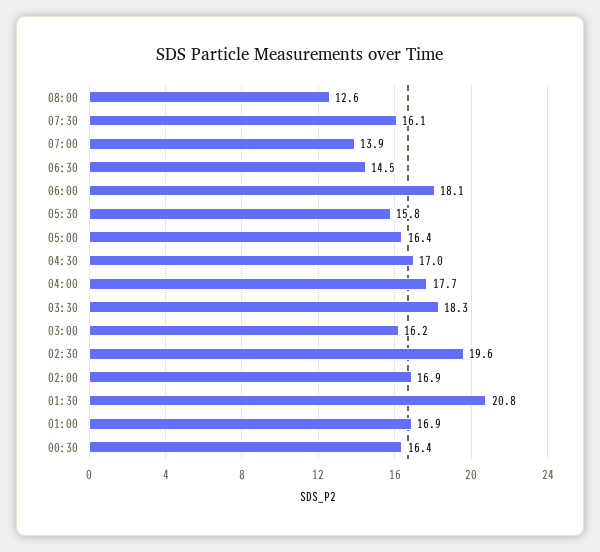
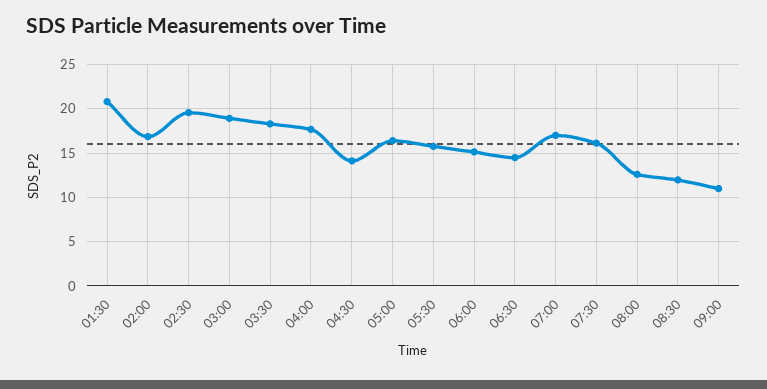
07:00: 13.9 -> 17
06:00: 18.1 -> 15
04:30: 17 -> 14
03:00: 16.2 -> 19
01:00: 16.9 -> none
00:30: 16.4 -> none
08:30: none -> 12
09:00: none -> 11

